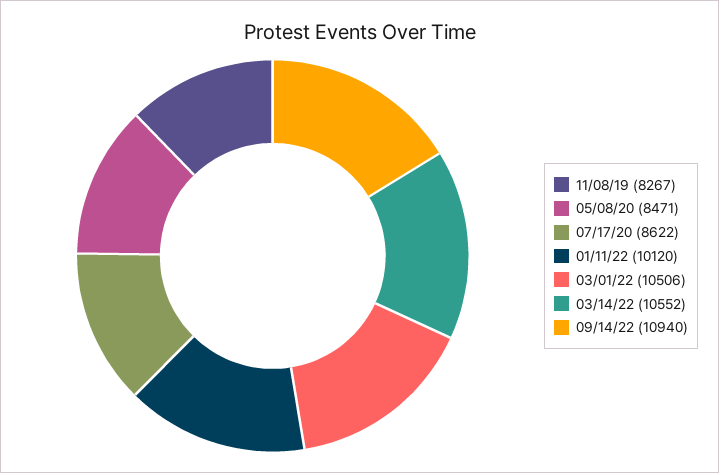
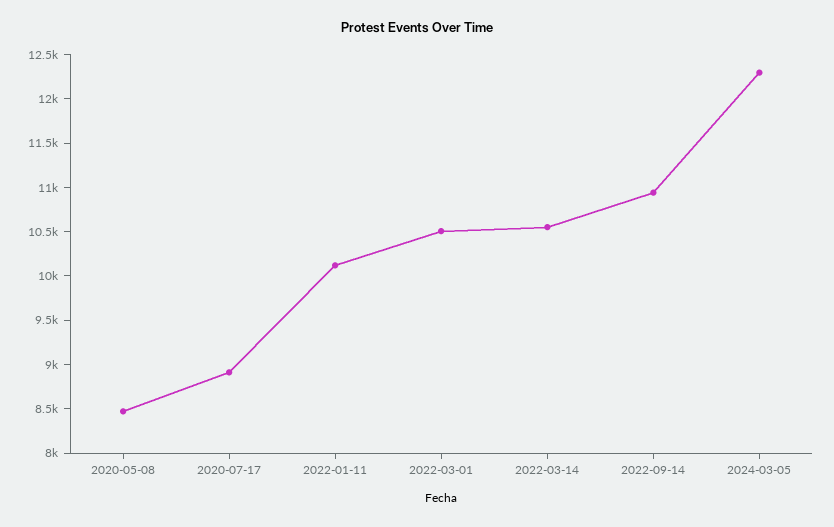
11/08/19: 8267 -> none
07/17/20: 8622 -> 8900
2024-03-05: none -> 12300

